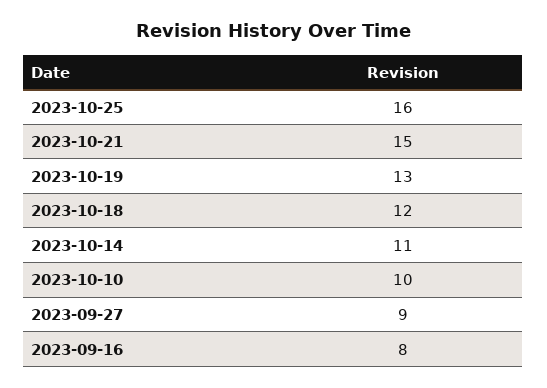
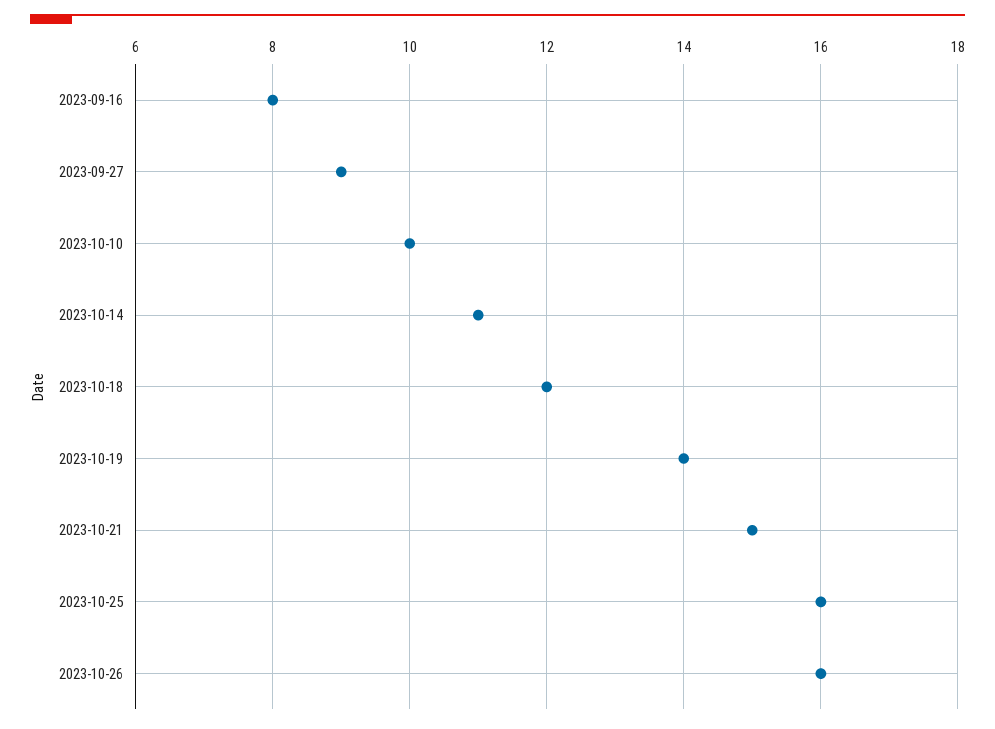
2023-10-19: 13 -> 14
2023-10-26: none -> 16

